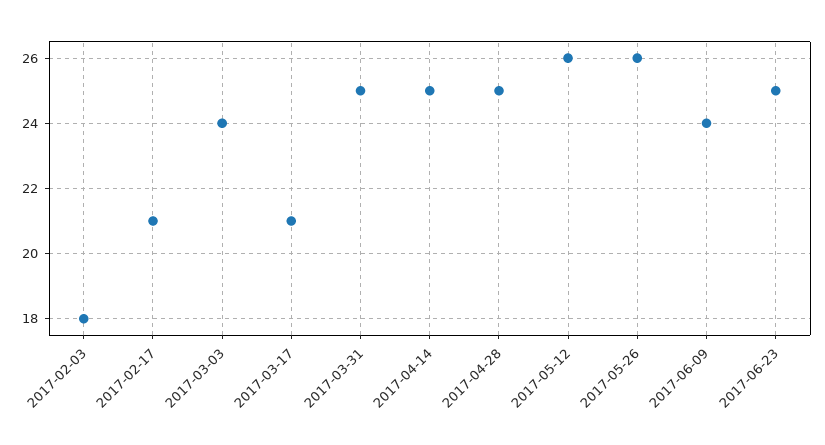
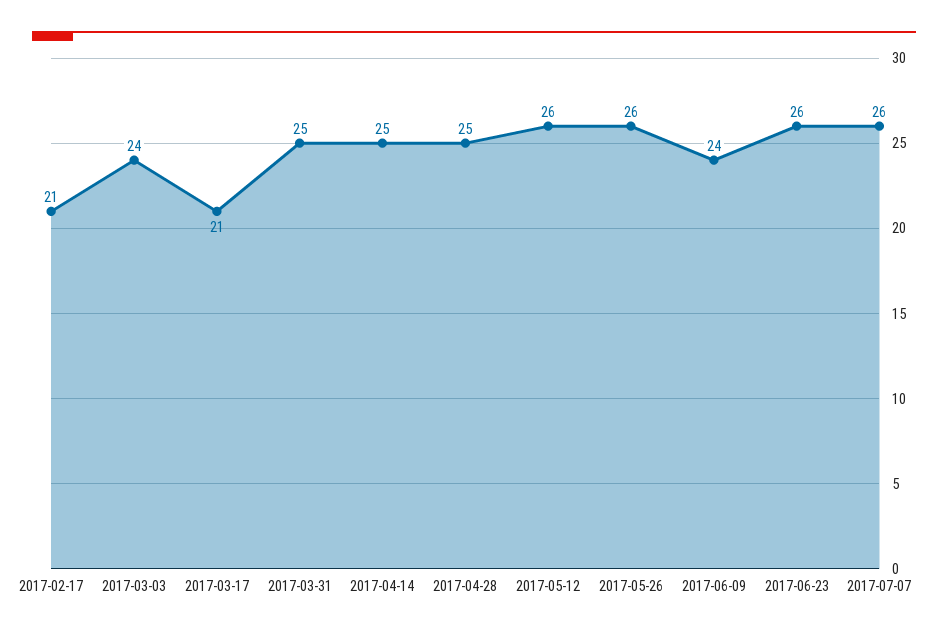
2017-02-03: 18 -> none
2017-06-23: 25 -> 26
2017-07-07: none -> 26

